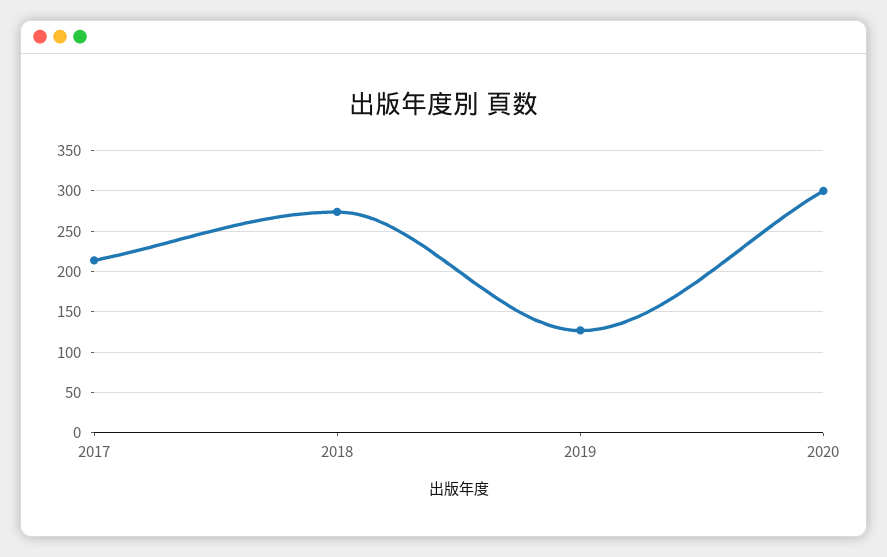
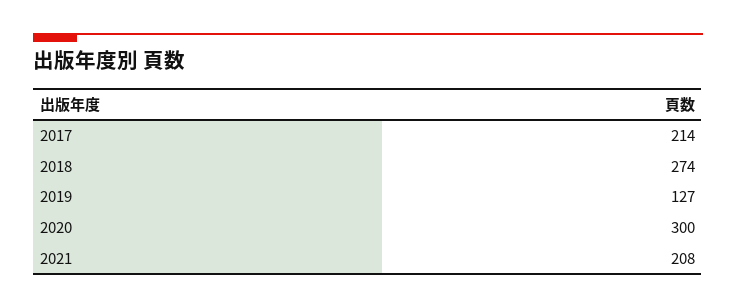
2021: none -> 208

